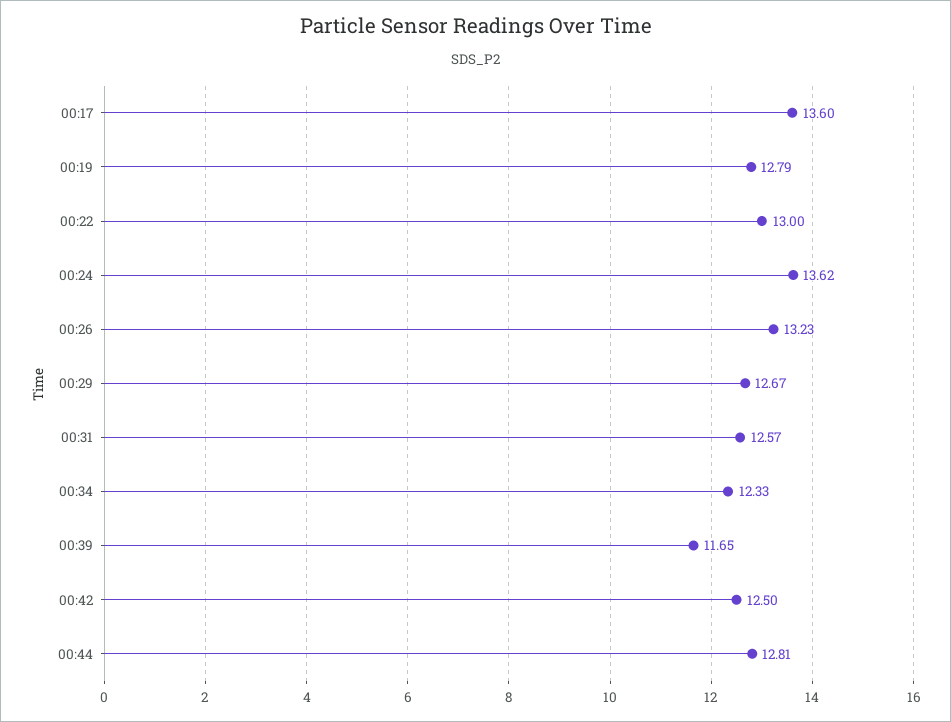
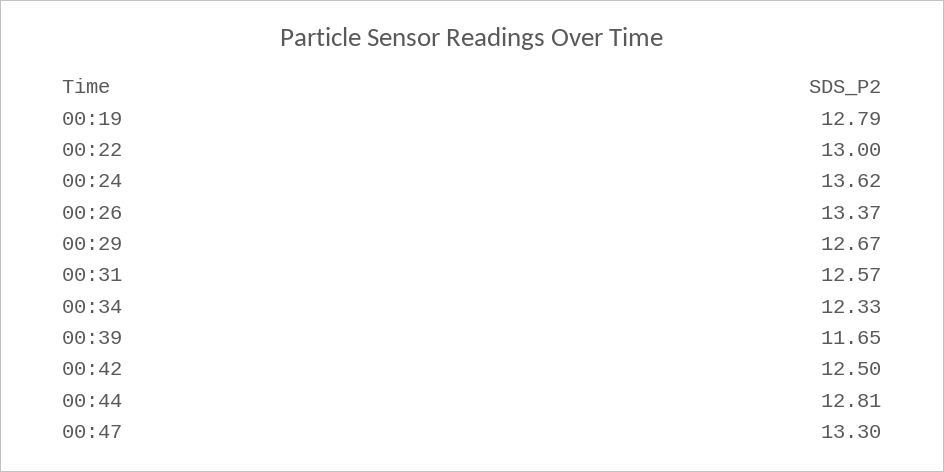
00:17: 13.6 -> none
00:26: 13.23 -> 13.37
00:47: none -> 13.3

